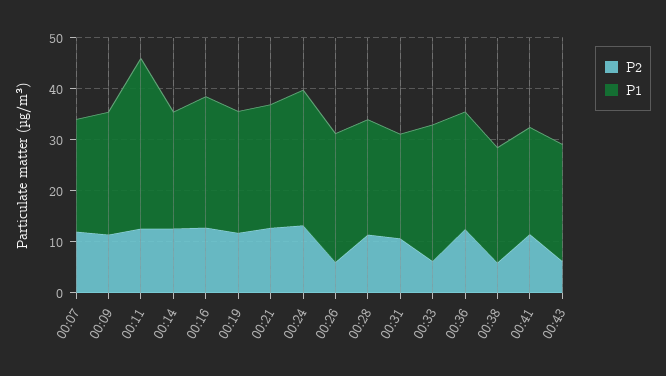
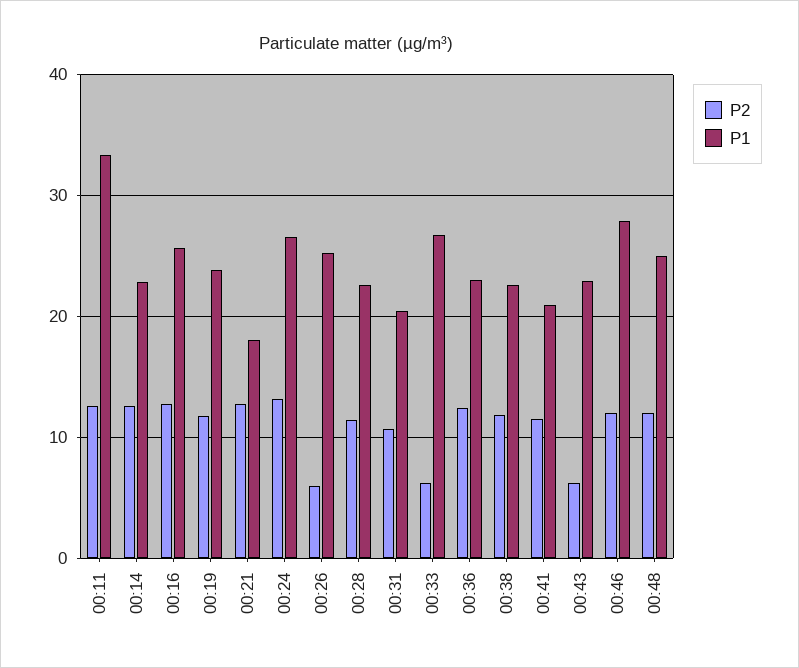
P2, 00:07: 12 -> none
P1, 00:07: 22 -> none
P2, 00:09: 12 -> none
P1, 00:09: 24 -> none
P1, 00:21: 24 -> 18
P2, 00:38: 6 -> 12
P2, 00:46: none -> 12
P1, 00:46: none -> 28
P2, 00:48: none -> 12
P1, 00:48: none -> 25

